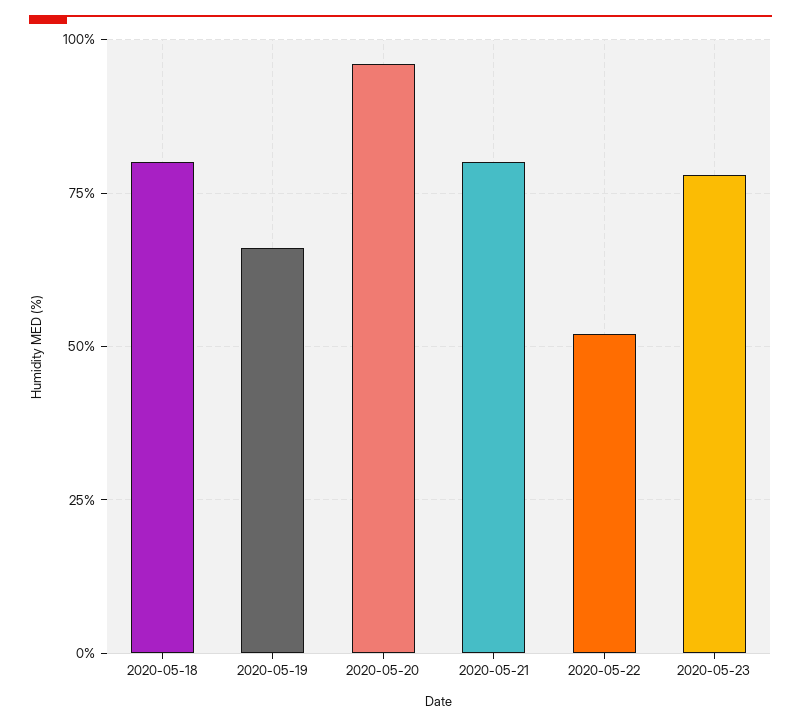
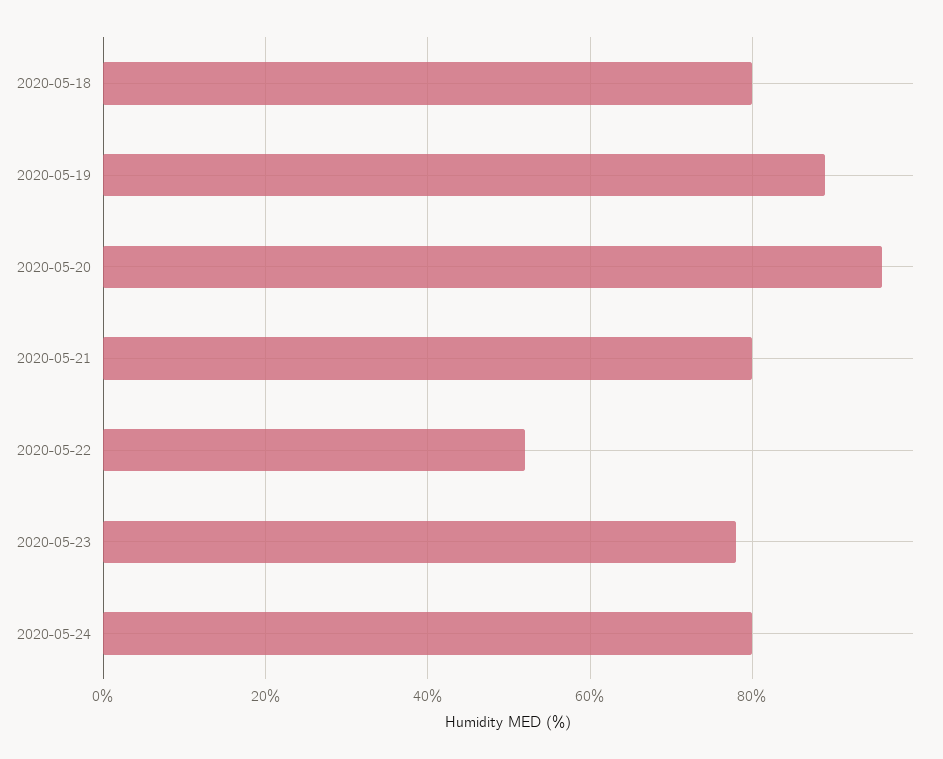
2020-05-19: 65 -> 90
2020-05-24: none -> 80

